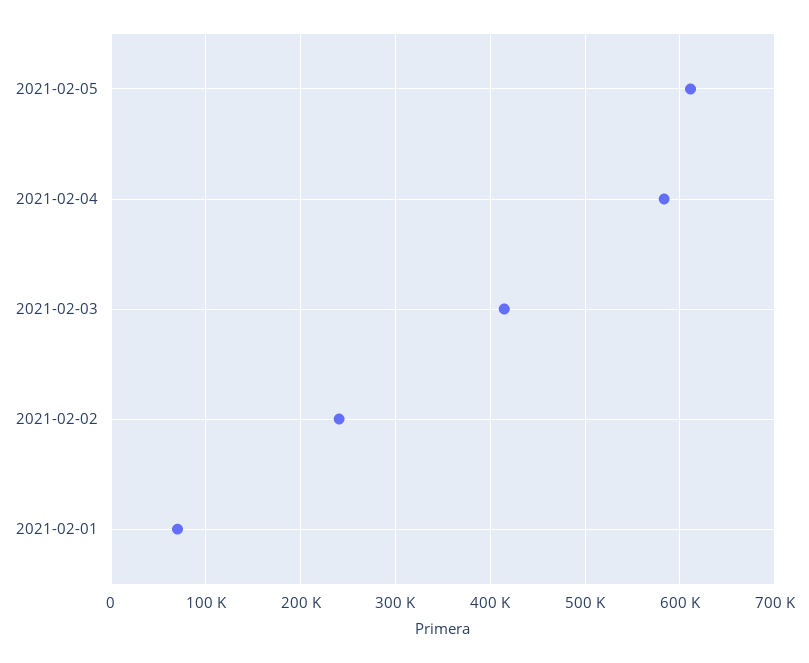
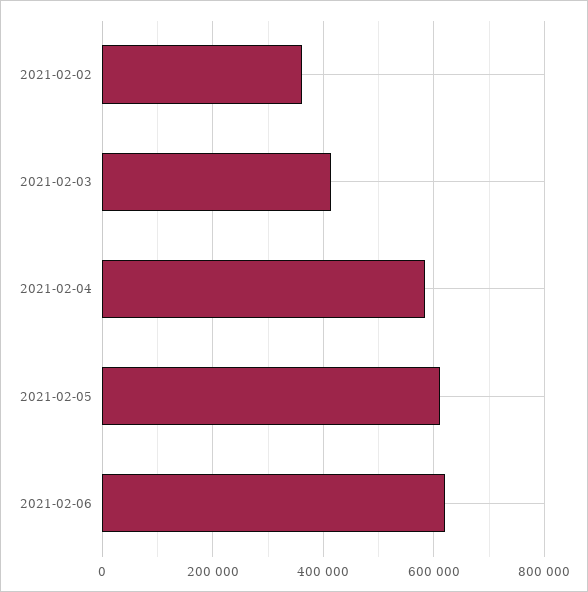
2021-02-02: 240000 -> 360000
2021-02-01: 70000 -> none
2021-02-06: none -> 620000

